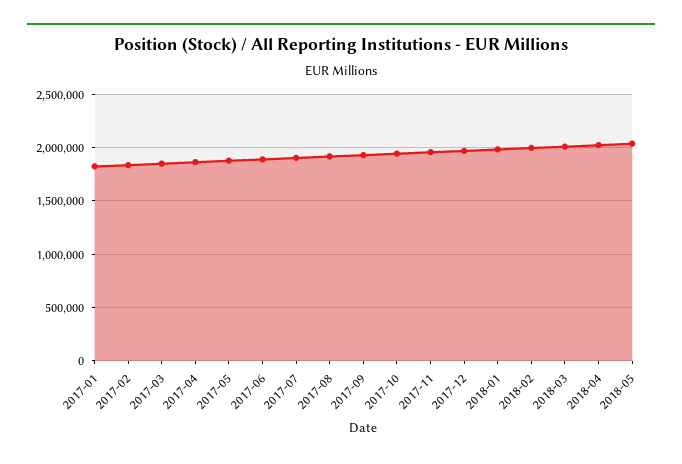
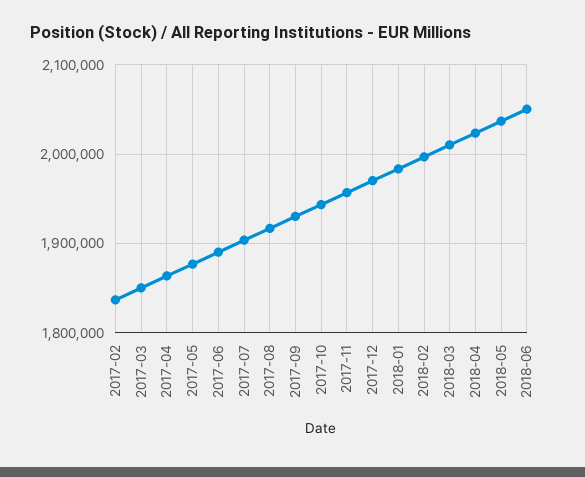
2017-01: 1800000 -> none
2018-06: none -> 2050000

